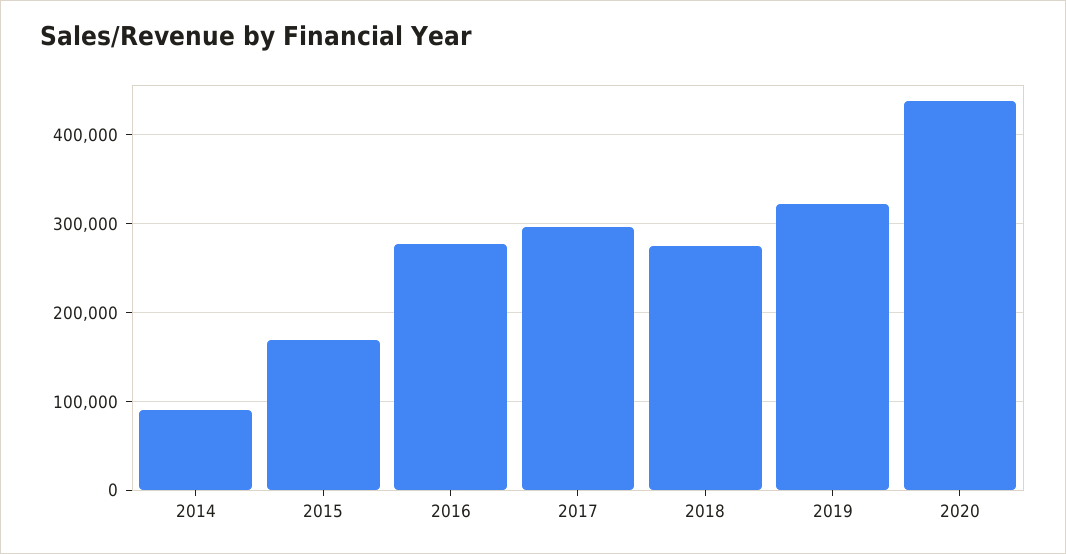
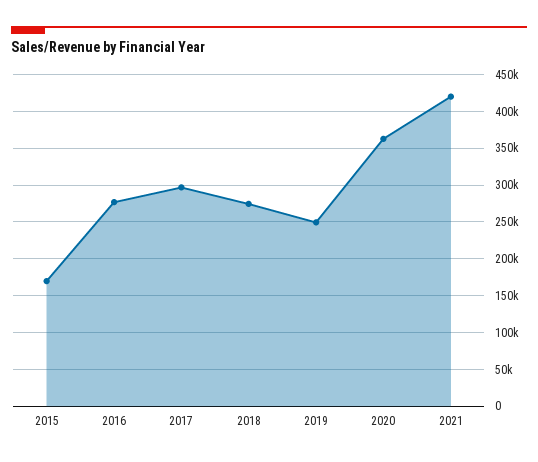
2014: 90000 -> none
2019: 320000 -> 250000
2020: 440000 -> 360000
2021: none -> 420000

